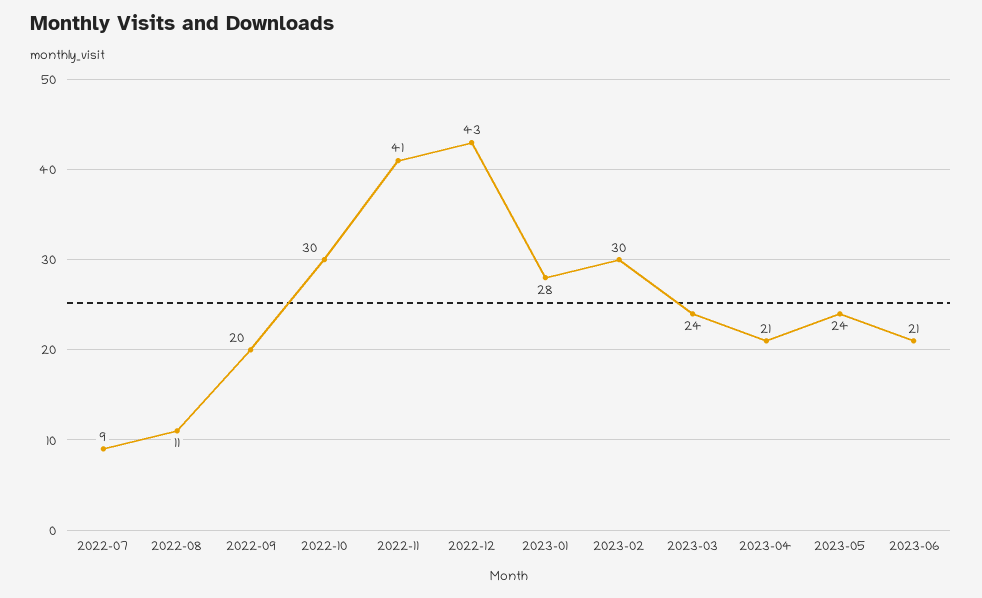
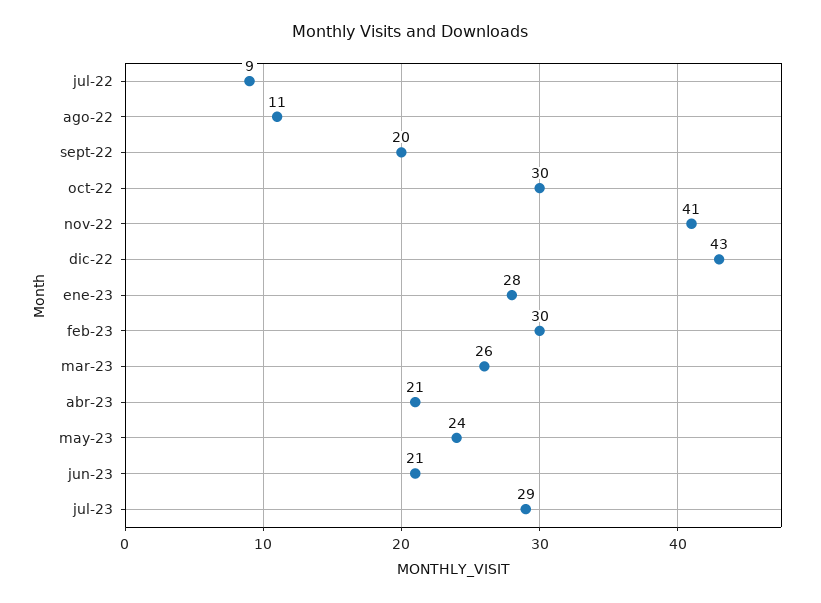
2023-03: 24 -> 26
jul-23: none -> 29

